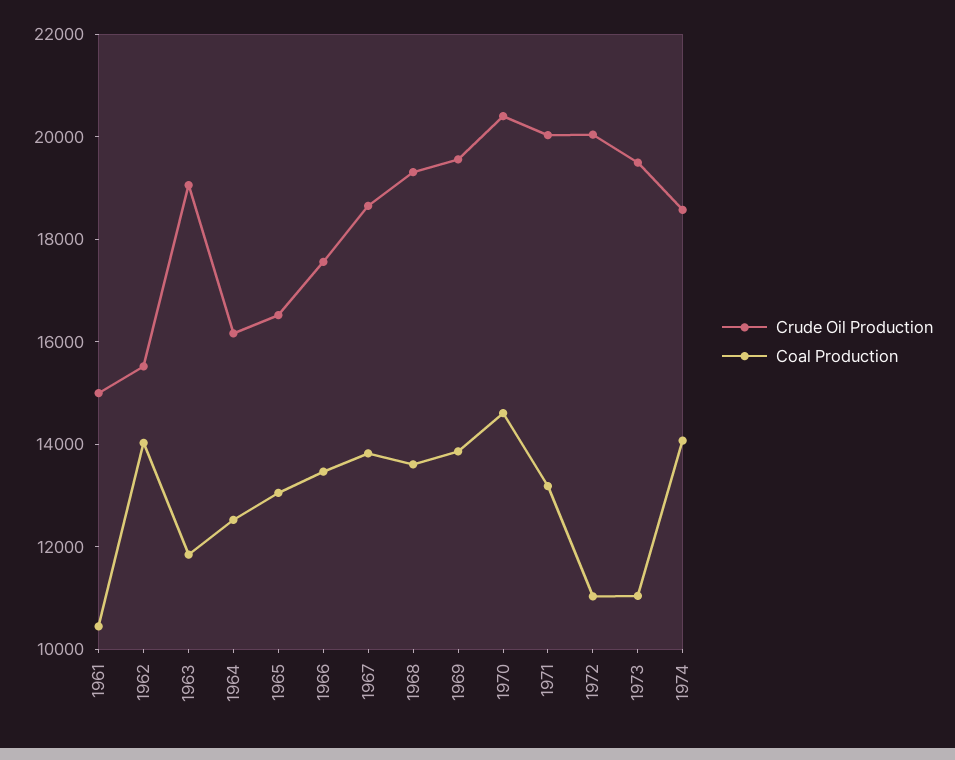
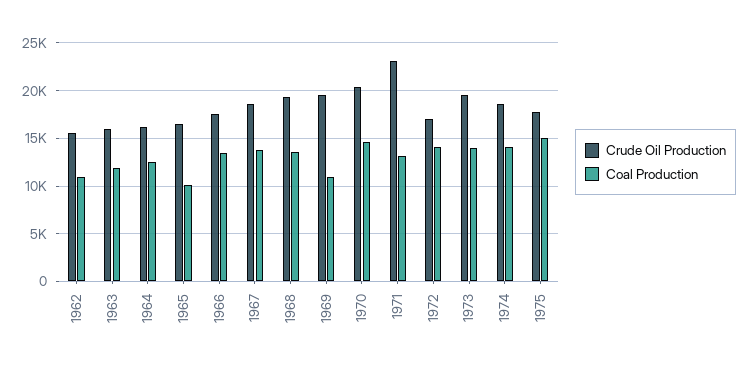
Crude Oil Production, 1961: 15000 -> none
Coal Production, 1961: 10500 -> none
Coal Production, 1962: 14000 -> 11000
Crude Oil Production, 1963: 19000 -> 16000
Coal Production, 1965: 13000 -> 10000
Coal Production, 1969: 14000 -> 11000
Crude Oil Production, 1971: 20000 -> 23000
Crude Oil Production, 1972: 20000 -> 17000
Coal Production, 1972: 11000 -> 14000
Coal Production, 1973: 11000 -> 14000
Crude Oil Production, 1975: none -> 18000
Coal Production, 1975: none -> 15000

